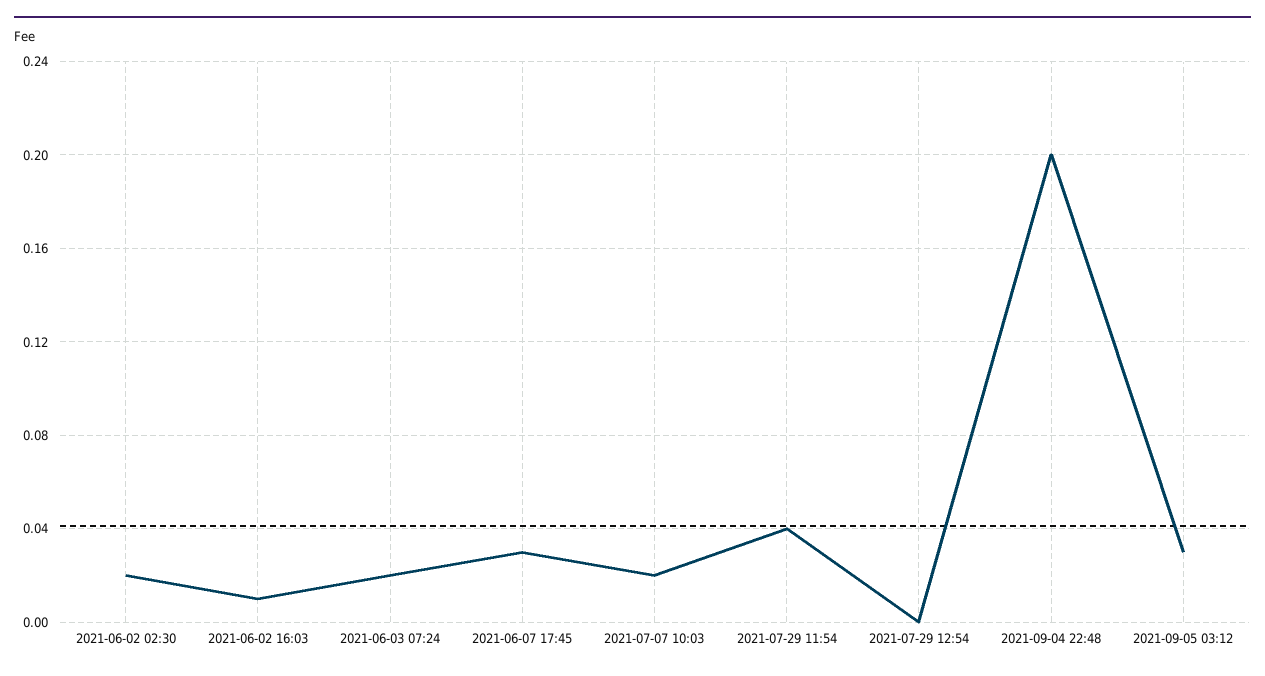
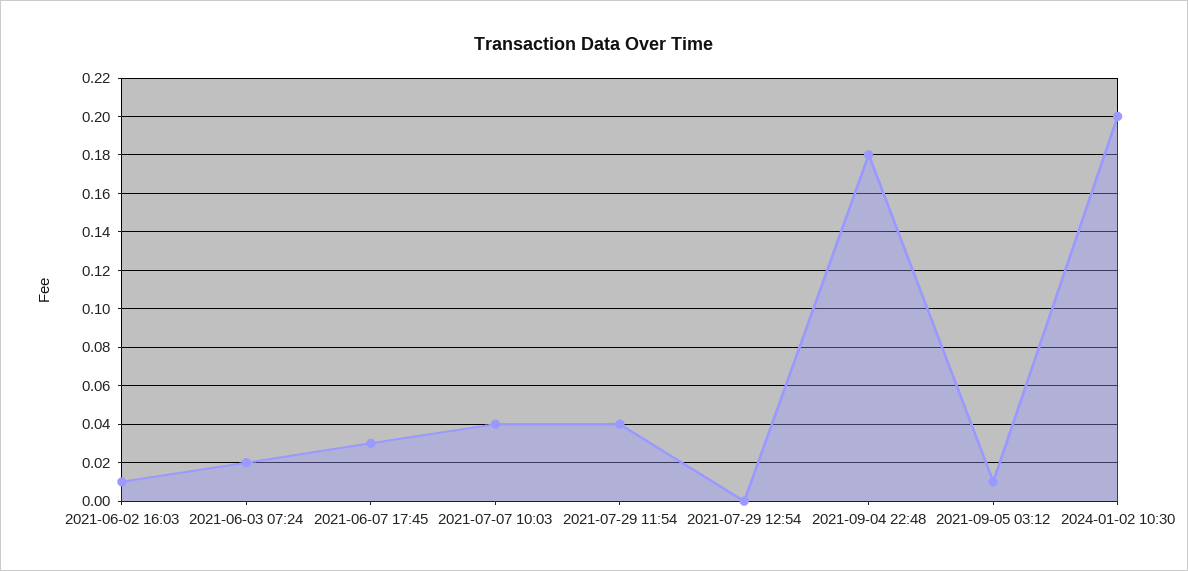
2021-06-02 02:30: 0.02 -> none
2021-07-07 10:03: 0.02 -> 0.04
2021-09-04 22:48: 0.2 -> 0.18
2021-09-05 03:12: 0.03 -> 0.01
2024-01-02 10:30: none -> 0.2

